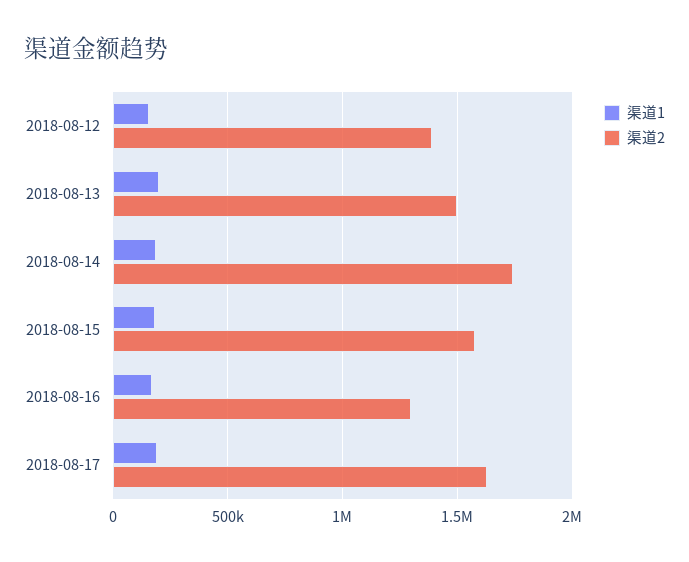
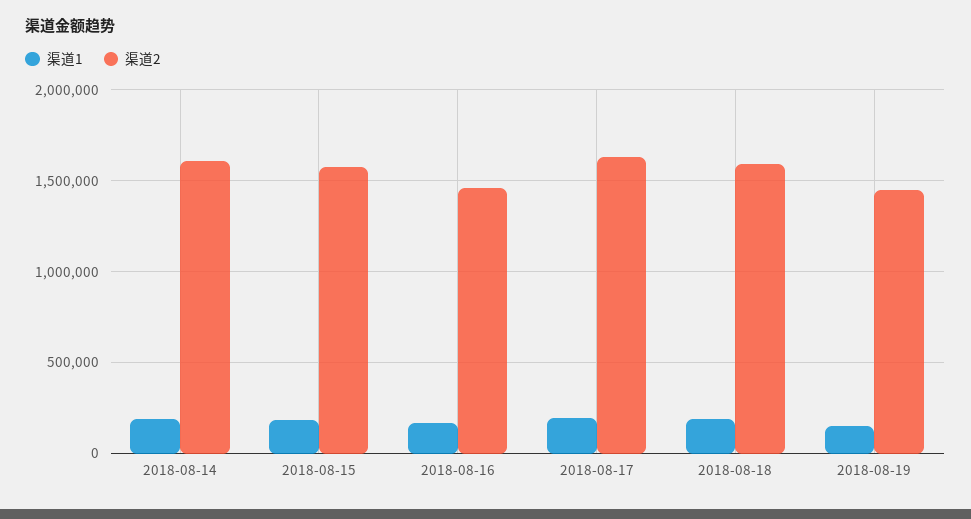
渠道1, 2018-08-12: 150000 -> none
渠道2, 2018-08-12: 1400000 -> none
渠道1, 2018-08-13: 200000 -> none
渠道2, 2018-08-13: 1500000 -> none
渠道2, 2018-08-14: 1750000 -> 1600000
渠道2, 2018-08-16: 1300000 -> 1450000
渠道1, 2018-08-18: none -> 200000
渠道2, 2018-08-18: none -> 1600000
渠道1, 2018-08-19: none -> 150000
渠道2, 2018-08-19: none -> 1450000

